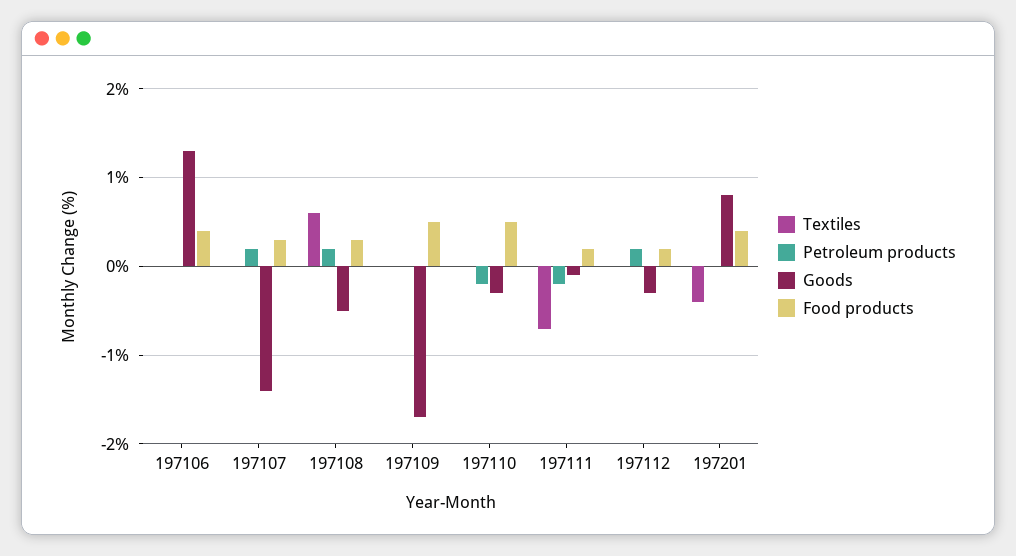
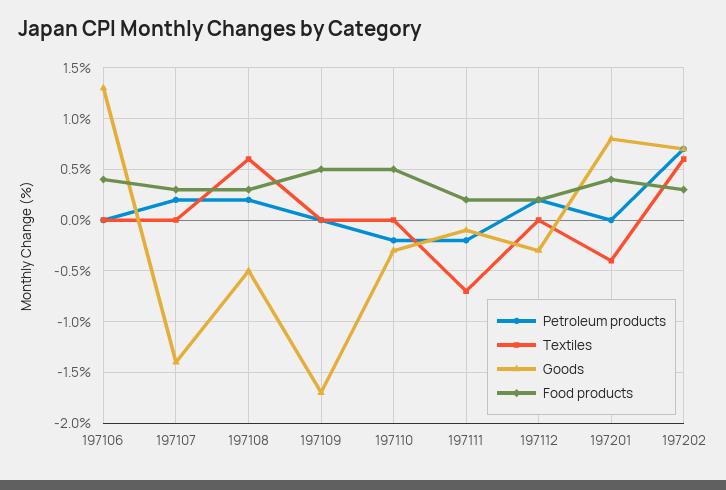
Petroleum products, 197202: none -> 0.7
Textiles, 197202: none -> 0.6
Goods, 197202: none -> 0.7
Food products, 197202: none -> 0.3

